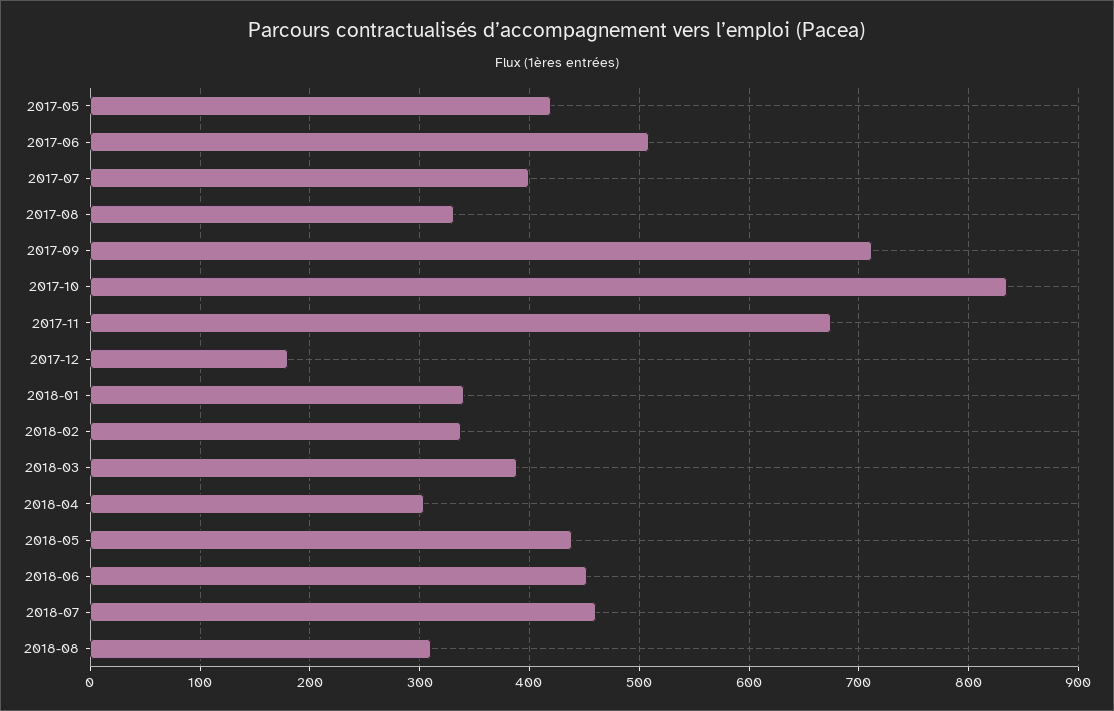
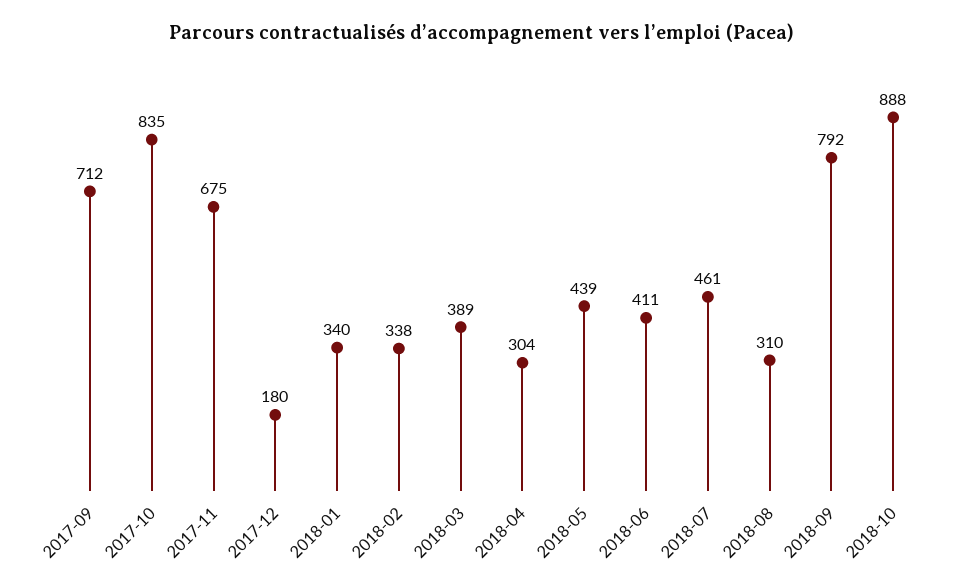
2017-05: 420 -> none
2017-06: 510 -> none
2017-07: 400 -> none
2017-08: 330 -> none
2018-06: 450 -> 411
2018-09: none -> 792
2018-10: none -> 888

